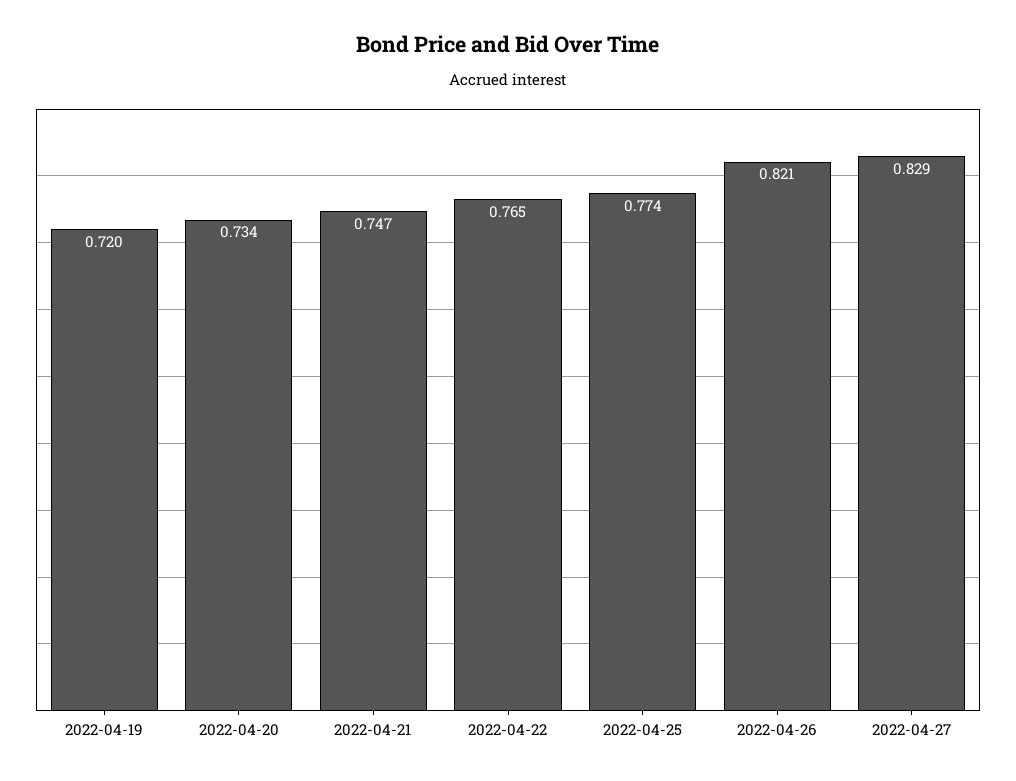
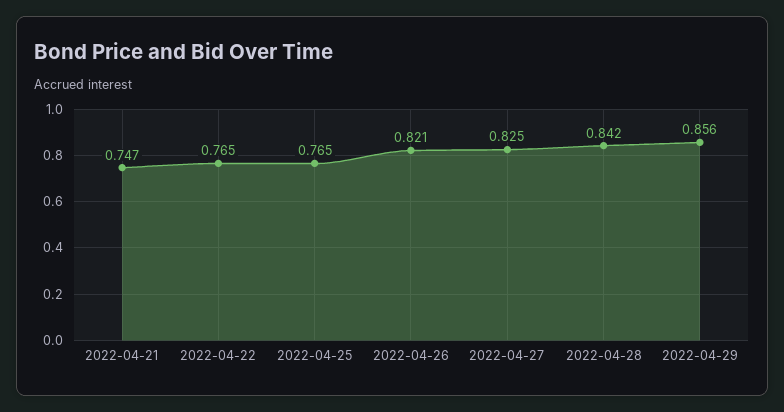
2022-04-19: 0.72 -> none
2022-04-20: 0.734 -> none
2022-04-25: 0.774 -> 0.765
2022-04-27: 0.829 -> 0.825
2022-04-28: none -> 0.842
2022-04-29: none -> 0.856

